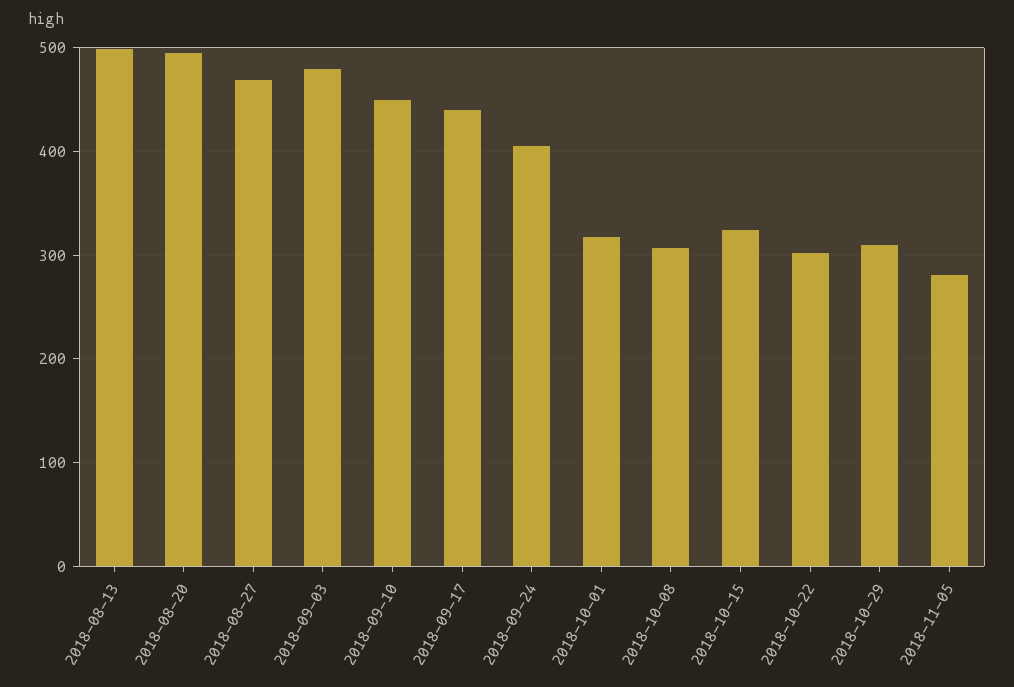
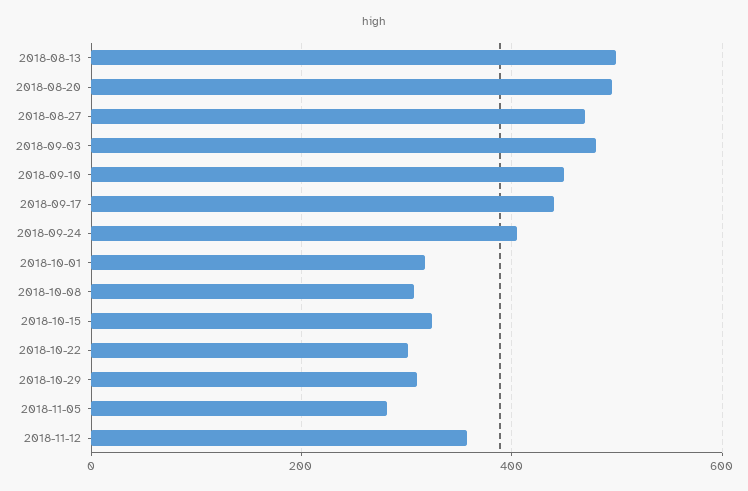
2018-11-12: none -> 360

